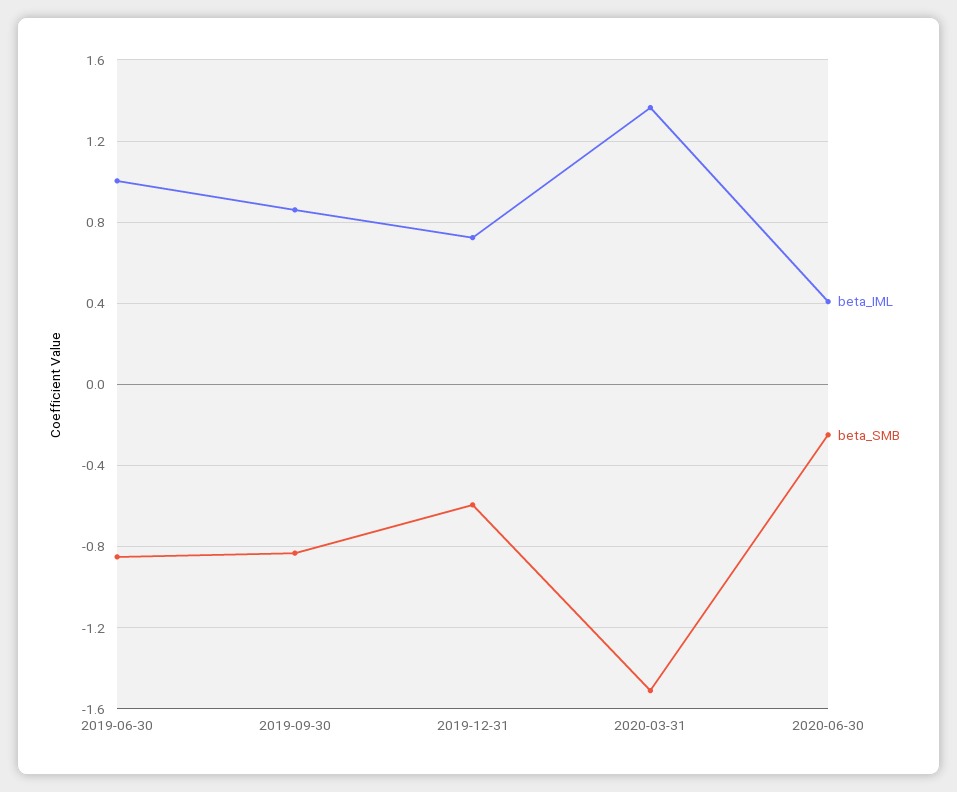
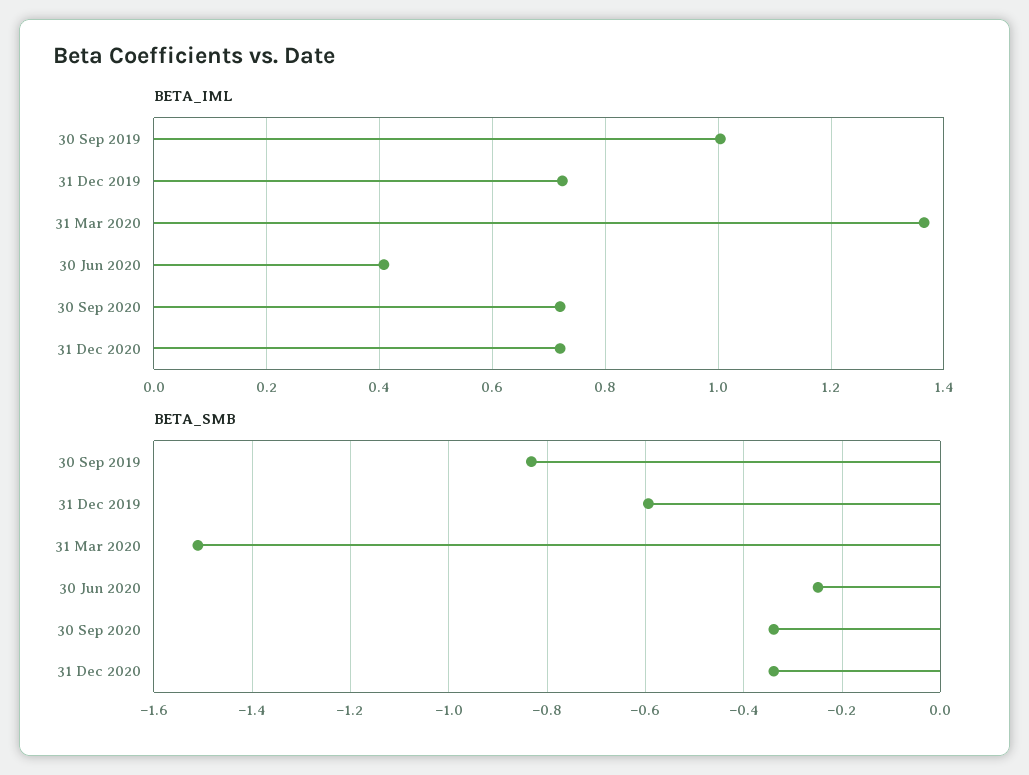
beta_IML, 2019-06-30: 1 -> none
beta_SMB, 2019-06-30: -0.85 -> none
beta_IML, 2019-09-30: 0.85 -> 1
beta_IML, 30 Sep 2020: none -> 0.72
beta_IML, 31 Dec 2020: none -> 0.72
beta_SMB, 30 Sep 2020: none -> -0.34
beta_SMB, 31 Dec 2020: none -> -0.34

